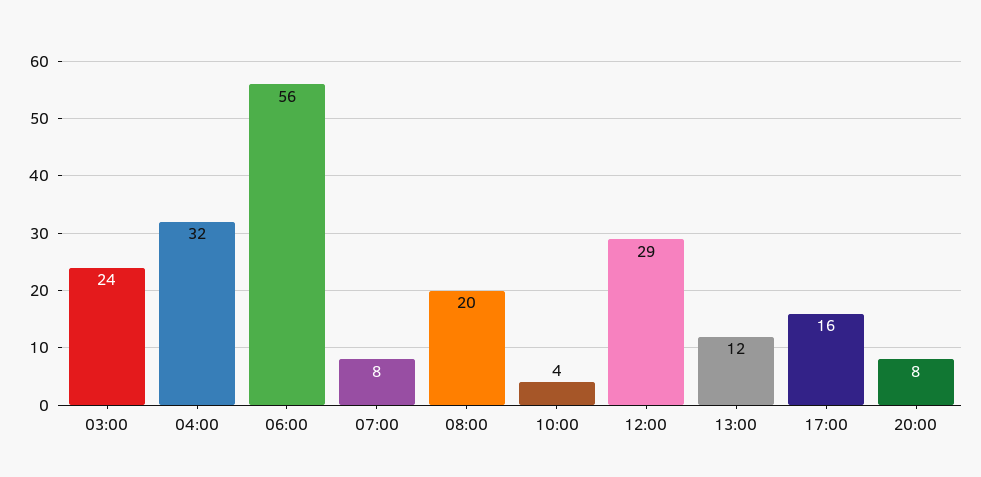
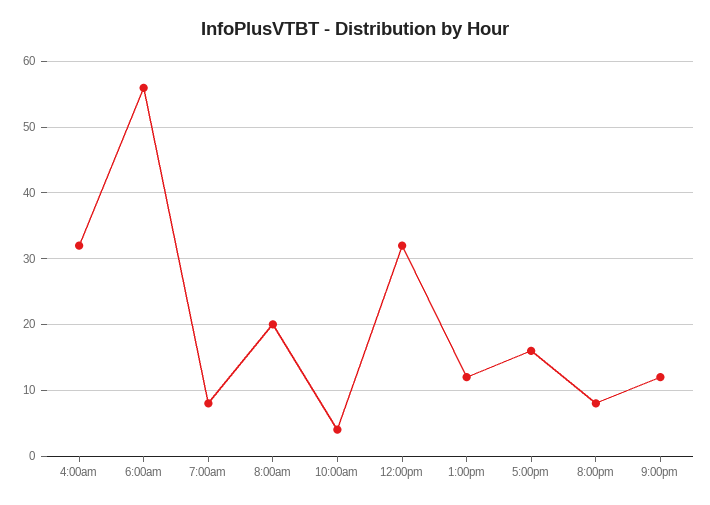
03:00: 24 -> none
12:00: 29 -> 32
9:00pm: none -> 12

